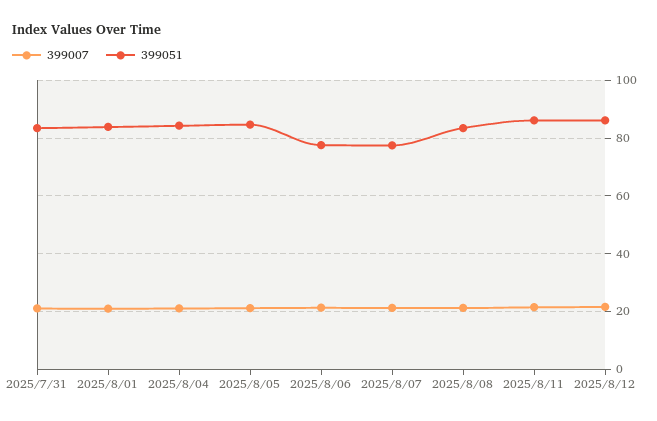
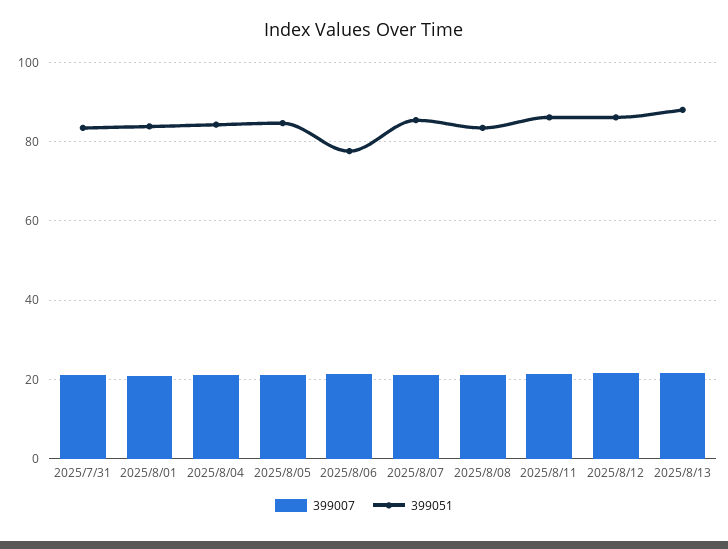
399051, 2025/8/07: 77.5 -> 86
399007, 2025/8/13: none -> 22
399051, 2025/8/13: none -> 88

